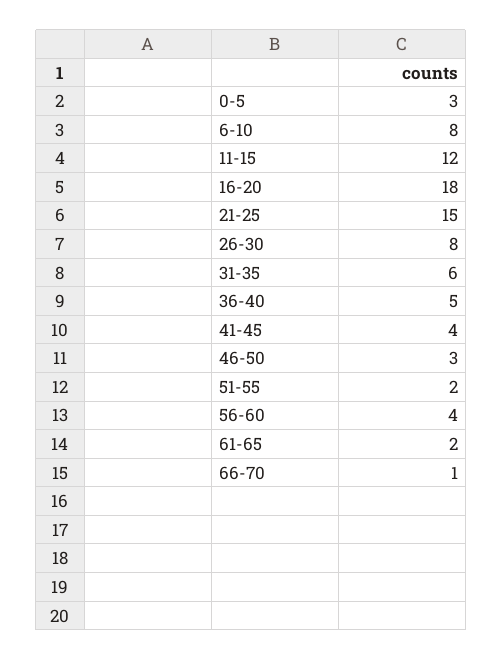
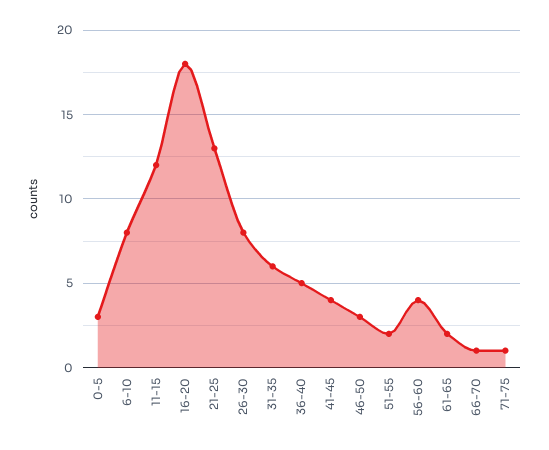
21-25: 15 -> 13
71-75: none -> 1

